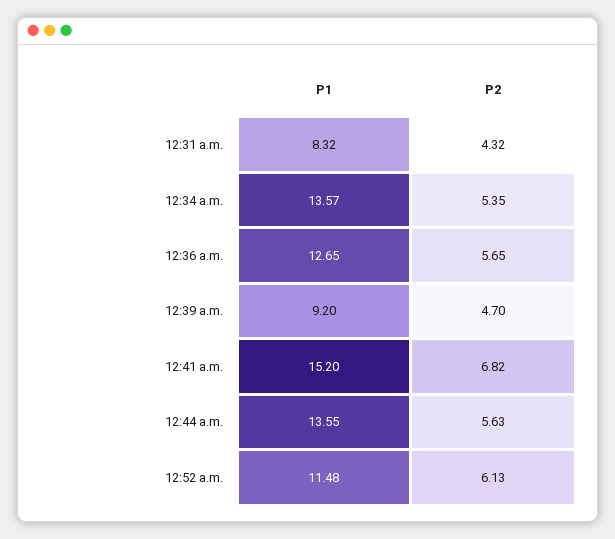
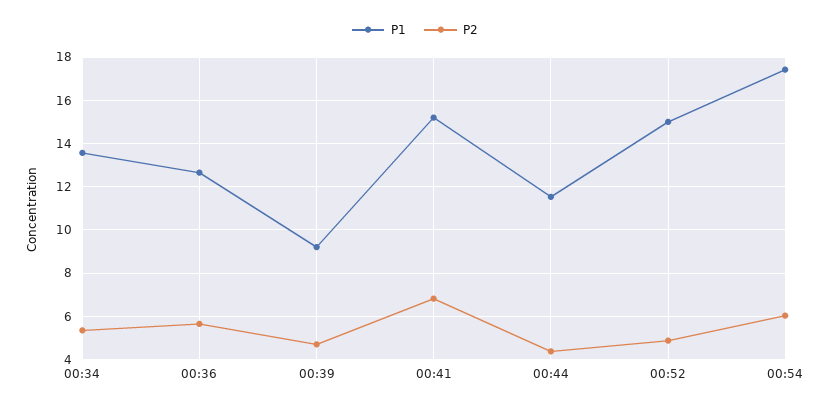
P1, 12:31 a.m.: 8.32 -> none
P2, 12:31 a.m.: 4.32 -> none
P1, 12:44 a.m.: 13.55 -> 11.5
P2, 12:44 a.m.: 5.63 -> 4.5
P1, 12:52 a.m.: 11.48 -> 15
P2, 12:52 a.m.: 6.13 -> 5
P1, 00:54: none -> 17.5
P2, 00:54: none -> 6

